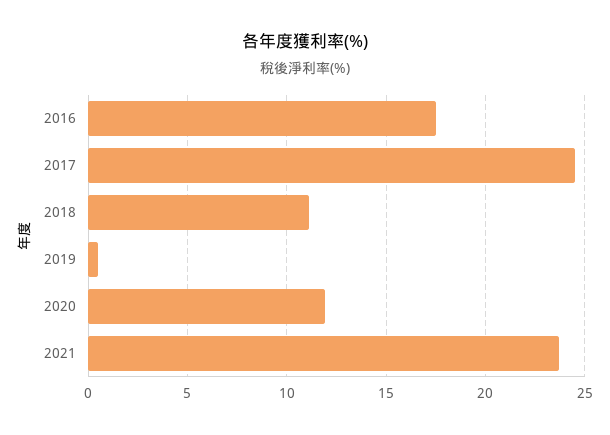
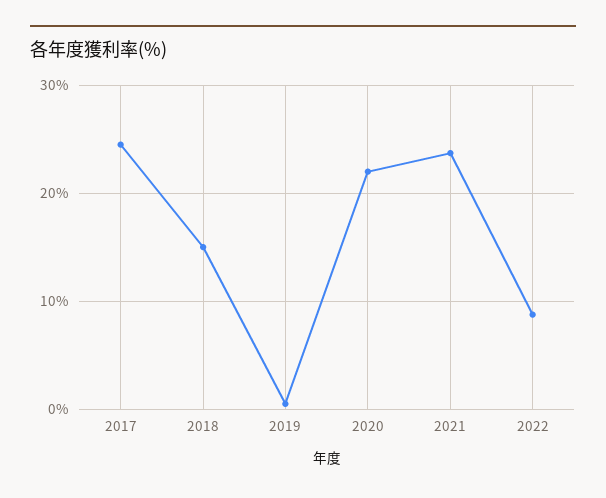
2016: 17.5 -> none
2018: 11 -> 15
2020: 12 -> 22
2022: none -> 9

